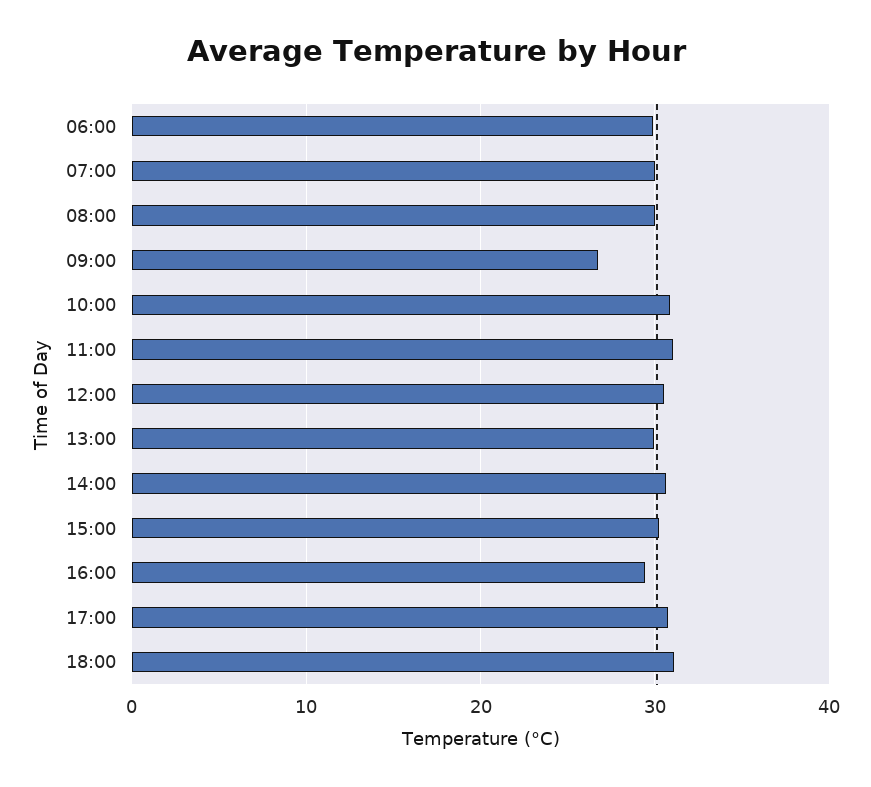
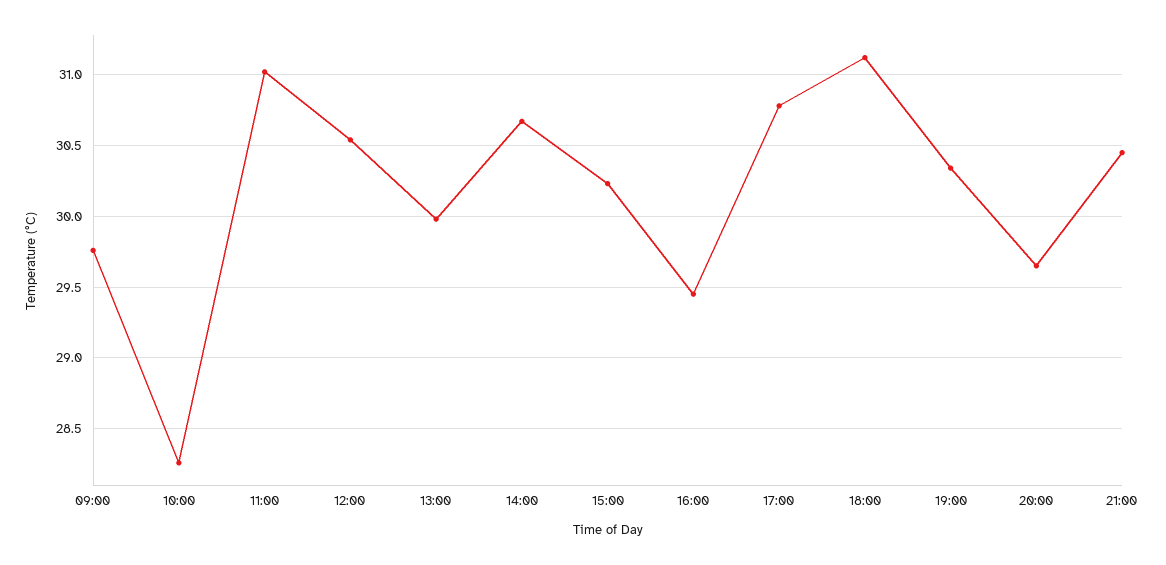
06:00: 30 -> none
07:00: 30 -> none
08:00: 30 -> none
09:00: 27 -> 29.75
10:00: 31 -> 28.25
19:00: none -> 30.35
20:00: none -> 29.65
21:00: none -> 30.45

